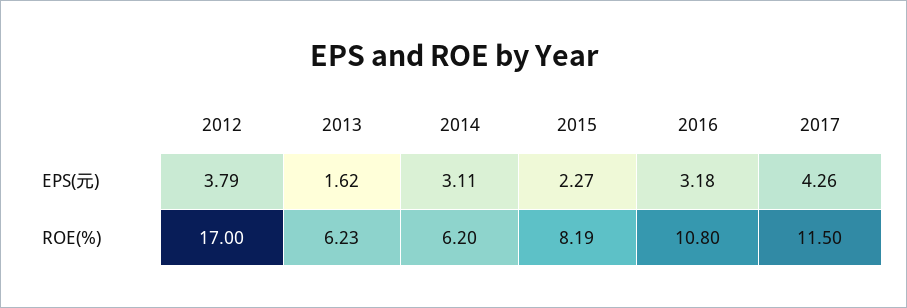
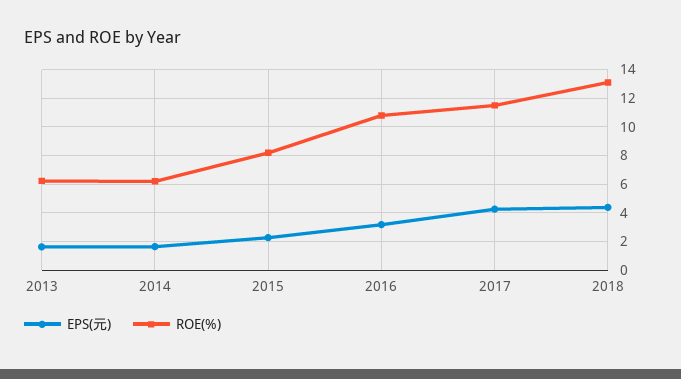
EPS(元), 2012: 3.79 -> none
EPS(元), 2014: 3.11 -> 1.5
ROE(%), 2012: 17 -> none
EPS(元), 2018: none -> 4.5
ROE(%), 2018: none -> 13

